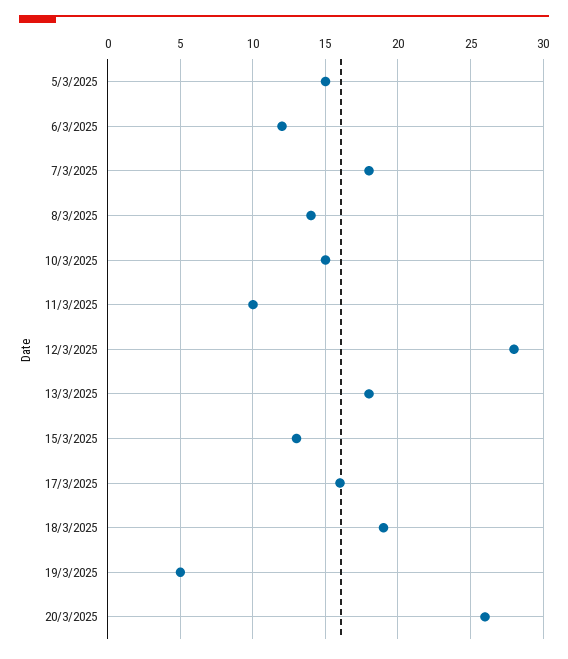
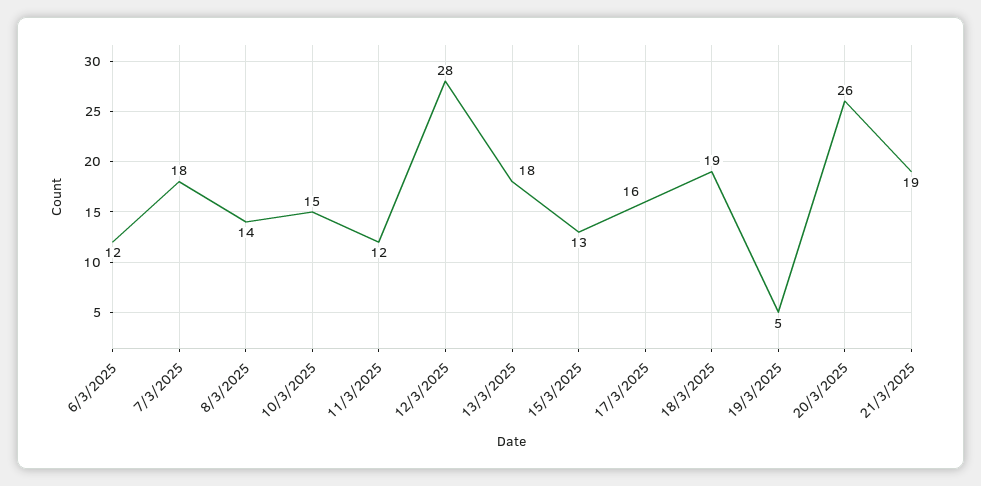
5/3/2025: 15 -> none
11/3/2025: 10 -> 12
21/3/2025: none -> 19

